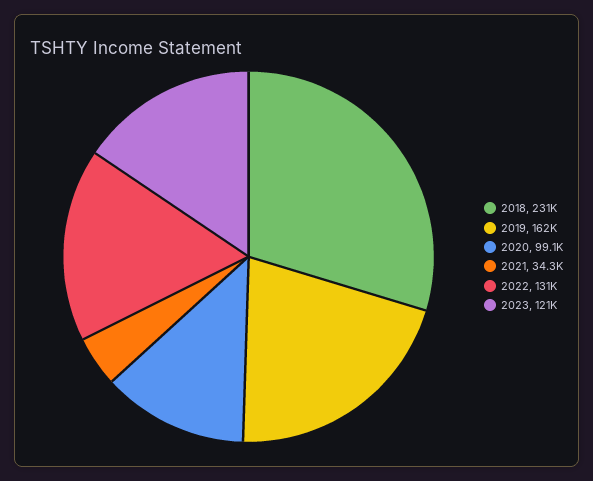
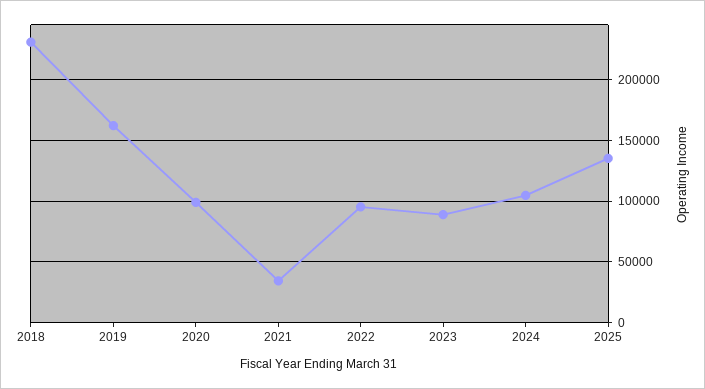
2022: 131000 -> 95000
2023: 121000 -> 90000
2024: none -> 105000
2025: none -> 135000

